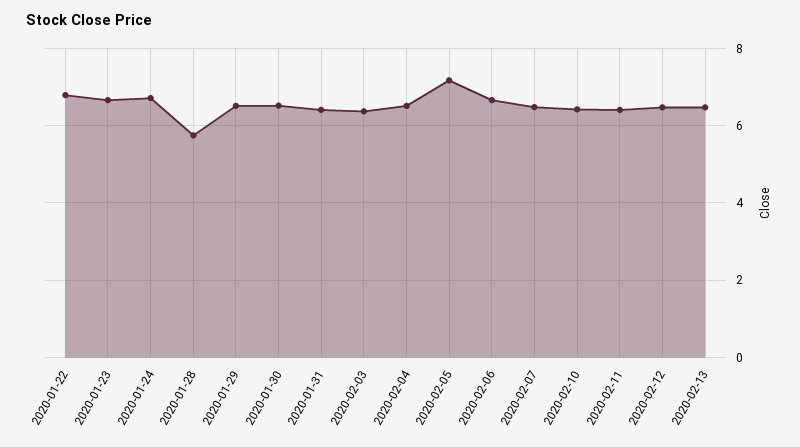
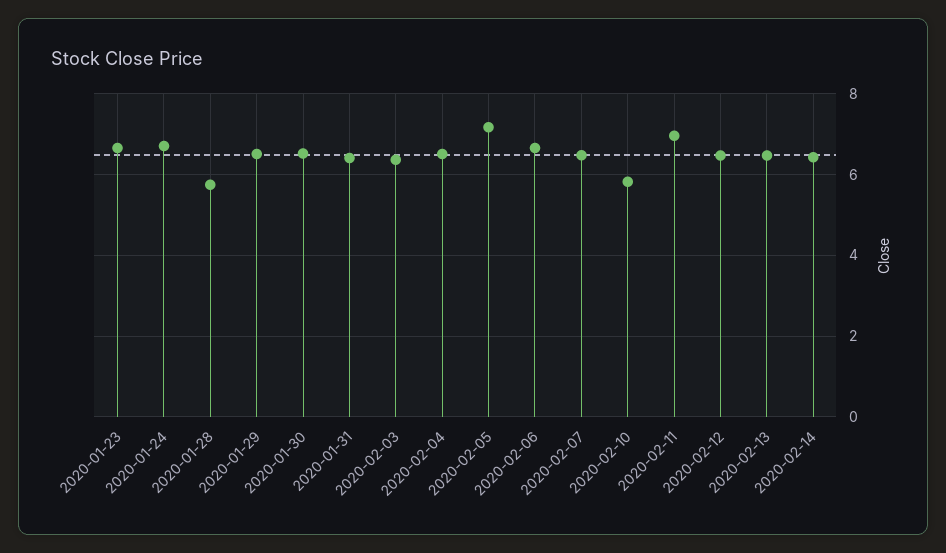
2020-01-22: 6.8 -> none
2020-02-10: 6.4 -> 5.8
2020-02-11: 6.4 -> 7
2020-02-14: none -> 6.4

